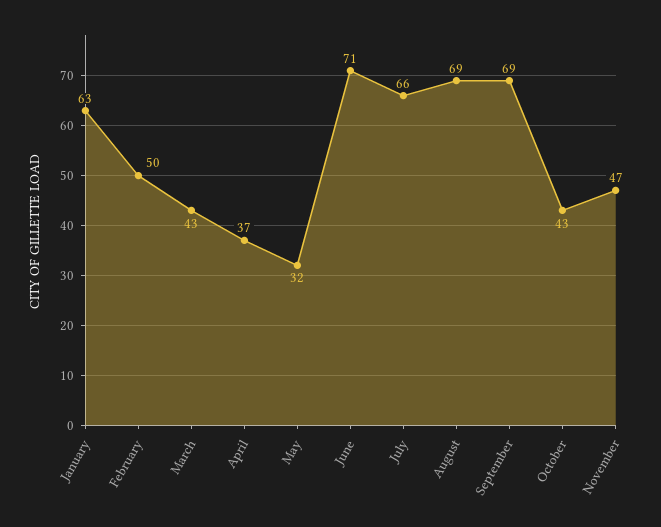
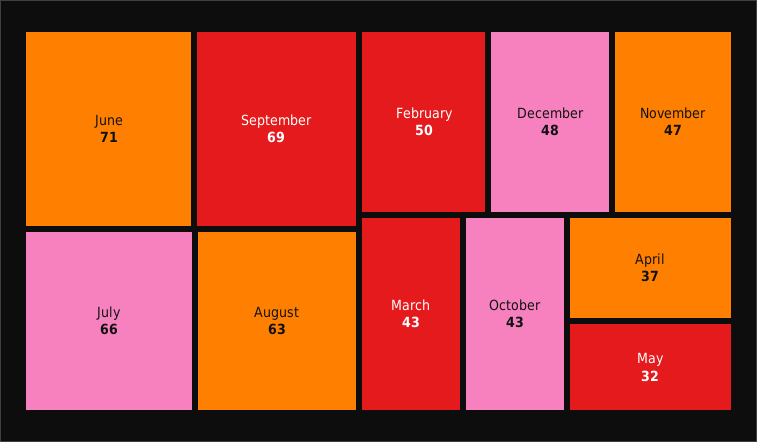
January: 63 -> none
August: 69 -> 63
December: none -> 48

